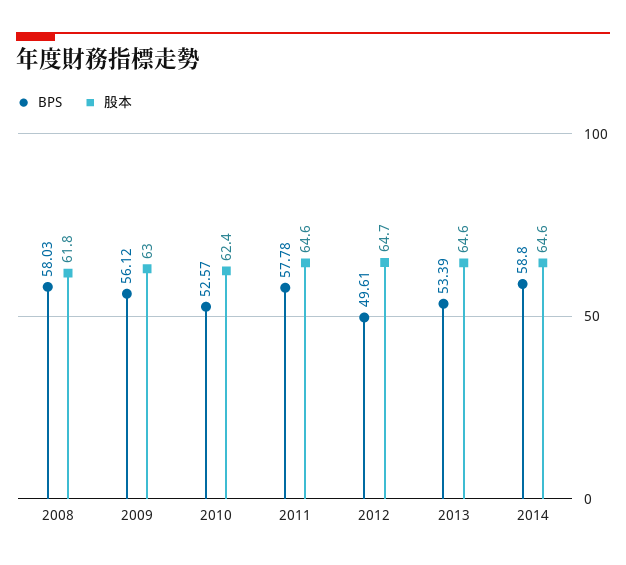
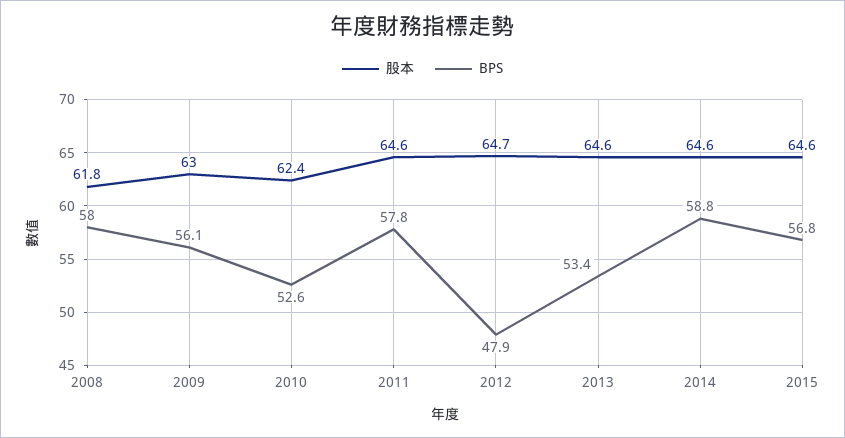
BPS, 2012: 49.61 -> 47.9
股本, 2015: none -> 64.6
BPS, 2015: none -> 56.8

